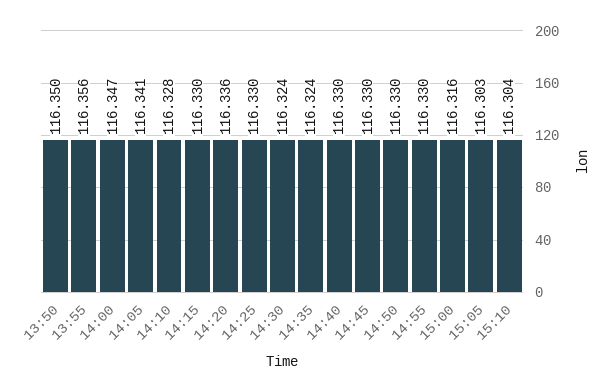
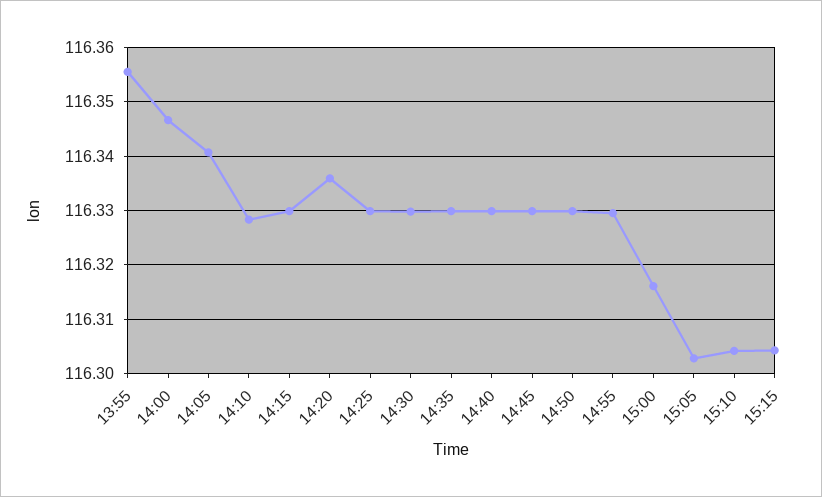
13:50: 116.35 -> none
14:30: 116.324 -> 116.33
14:35: 116.324 -> 116.33
15:15: none -> 116.304

